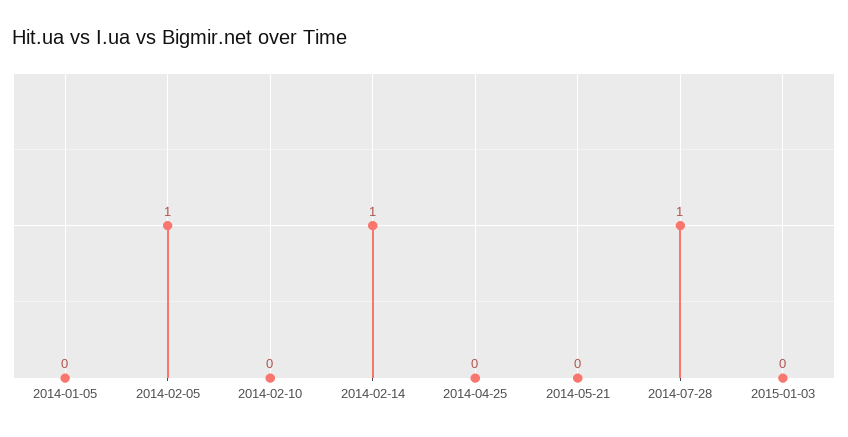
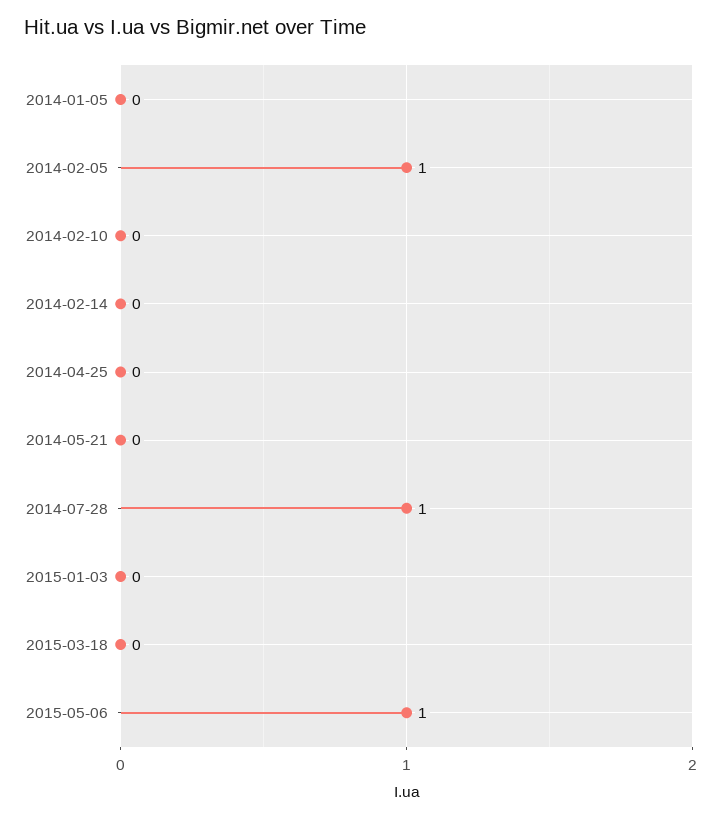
2014-02-14: 1 -> 0
2015-03-18: none -> 0
2015-05-06: none -> 1

